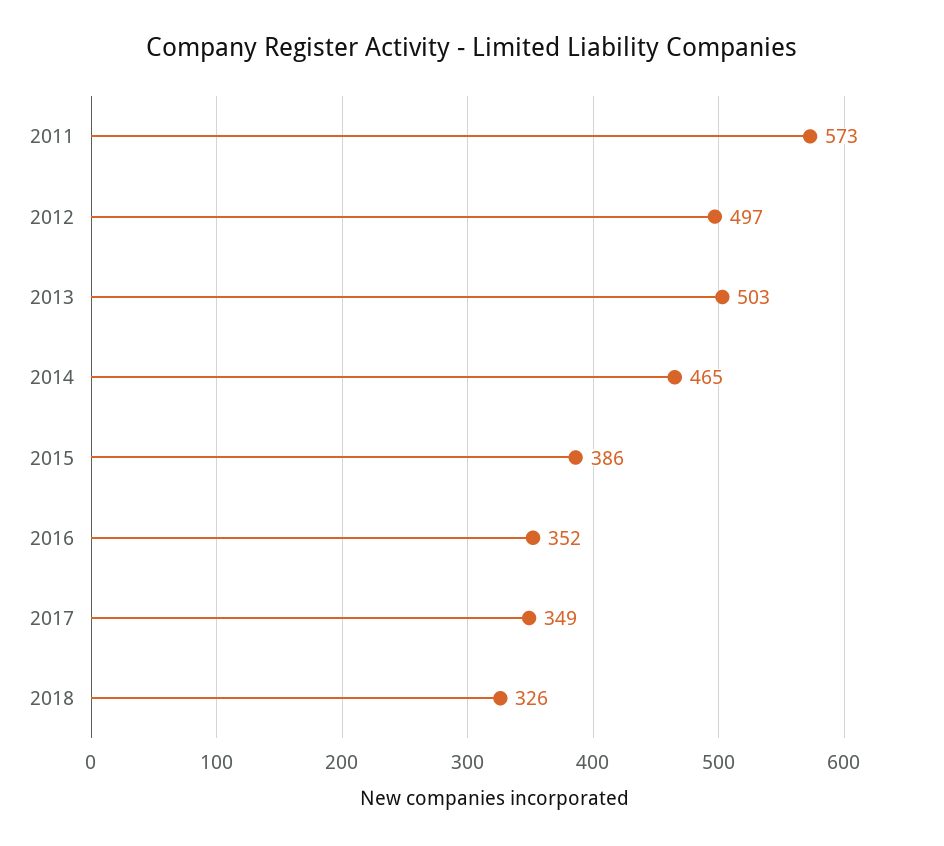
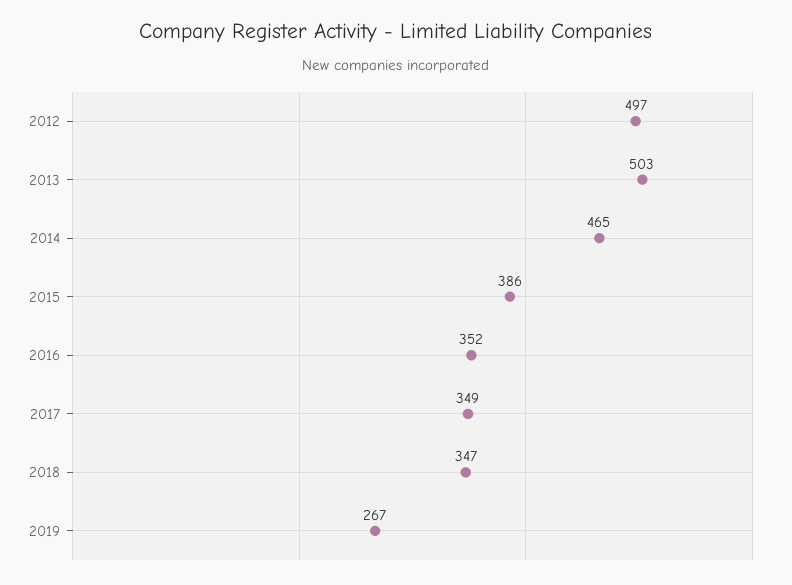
2011: 573 -> none
2018: 326 -> 347
2019: none -> 267

